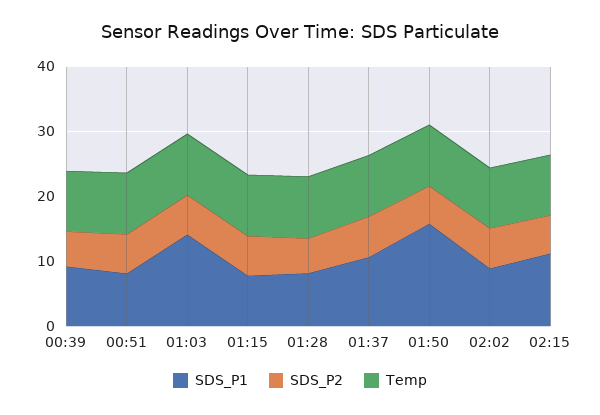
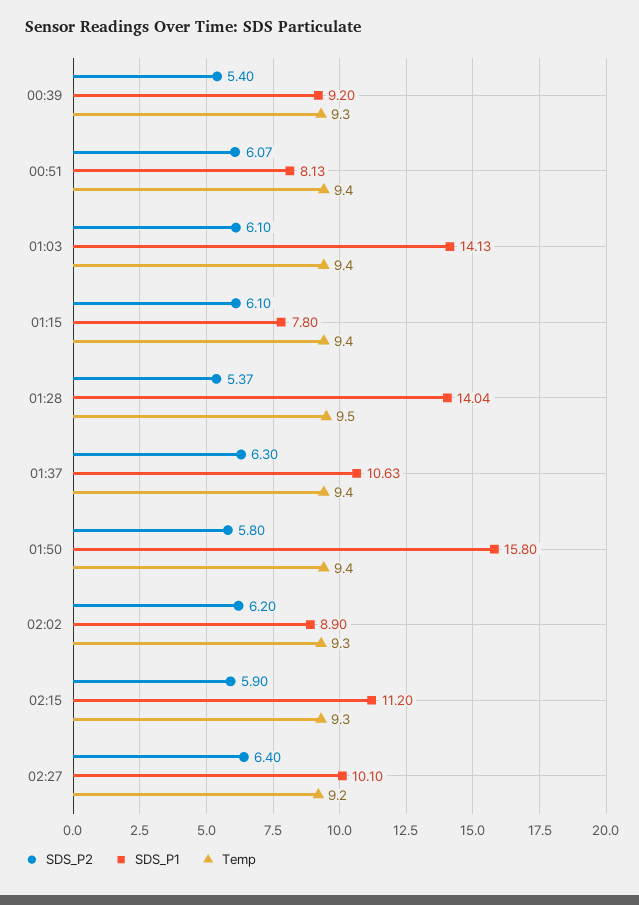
SDS_P1, 01:28: 8 -> 14.04
SDS_P2, 02:27: none -> 6.4
SDS_P1, 02:27: none -> 10.1
Temp, 02:27: none -> 9.2

